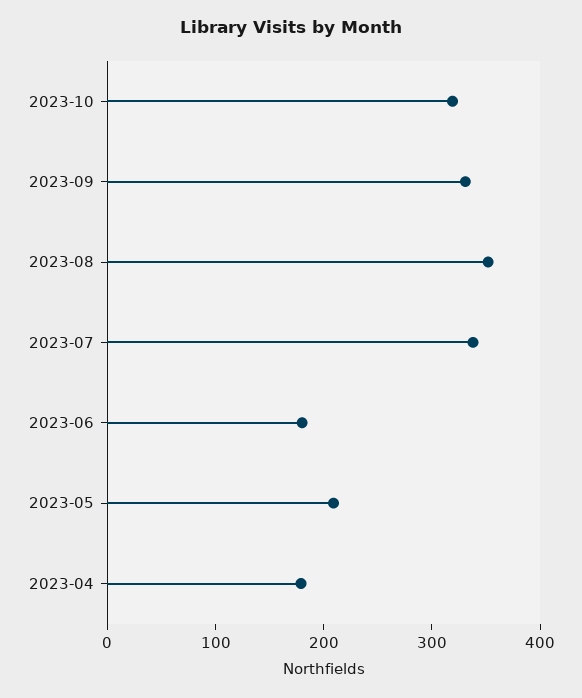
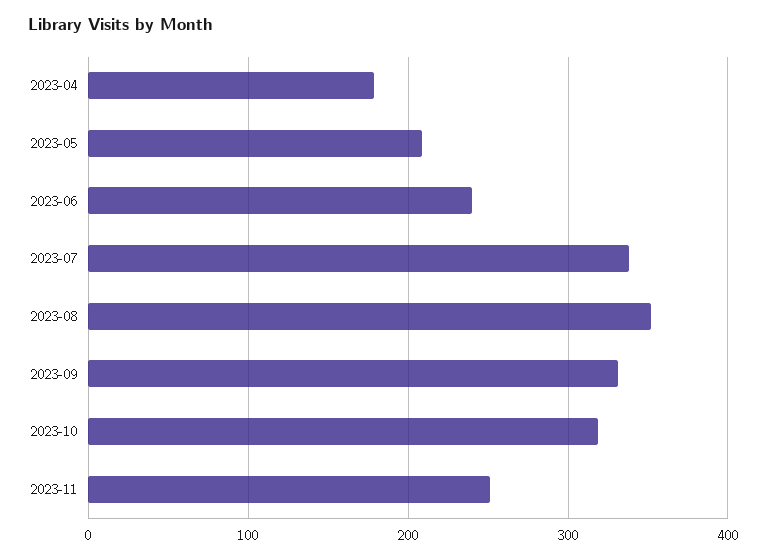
2023-06: 180 -> 240
2023-11: none -> 250

